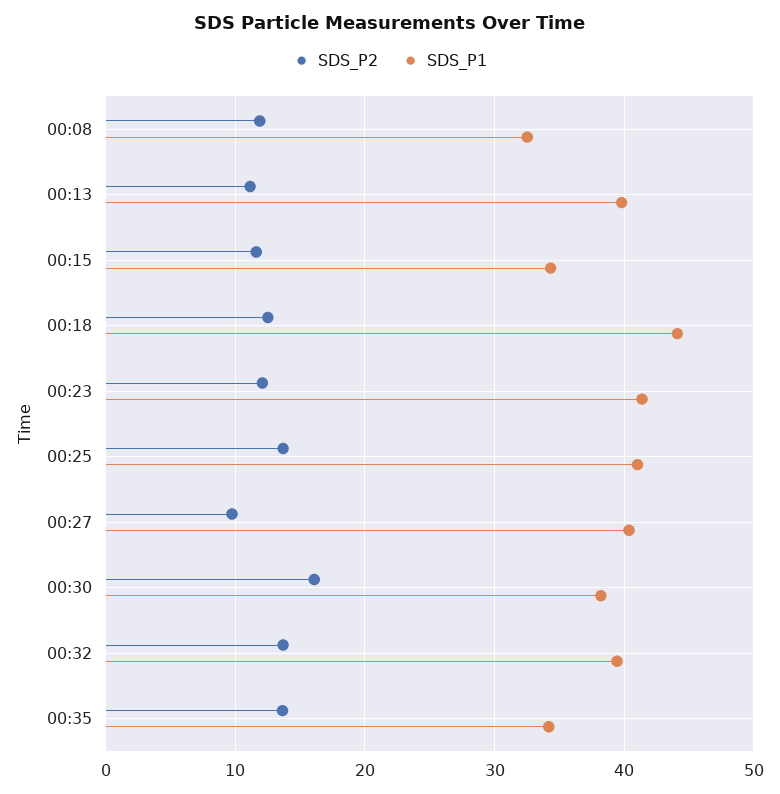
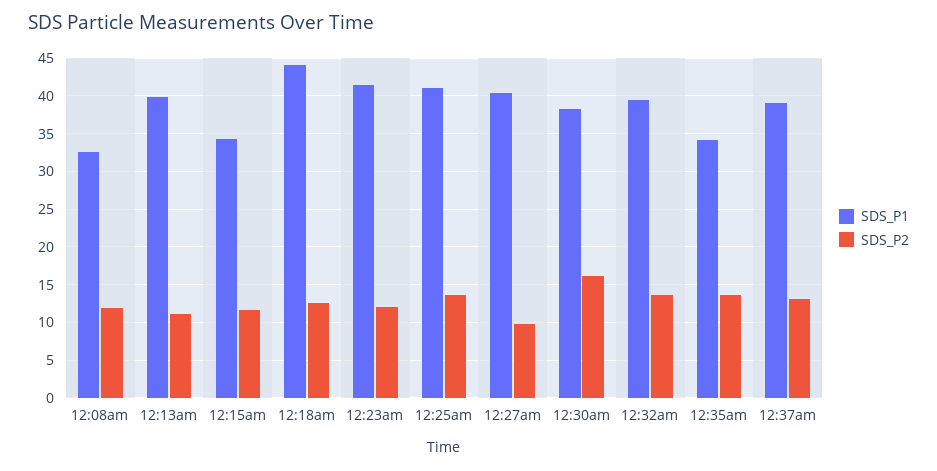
SDS_P1, 12:37am: none -> 39
SDS_P2, 12:37am: none -> 13

